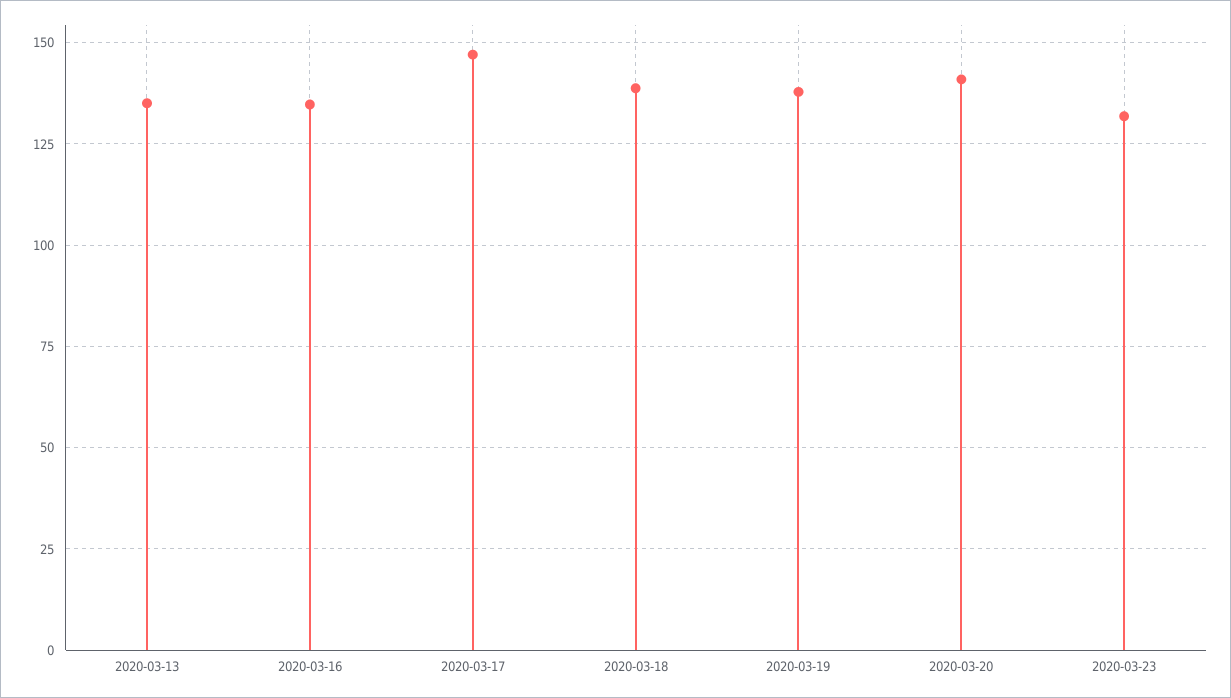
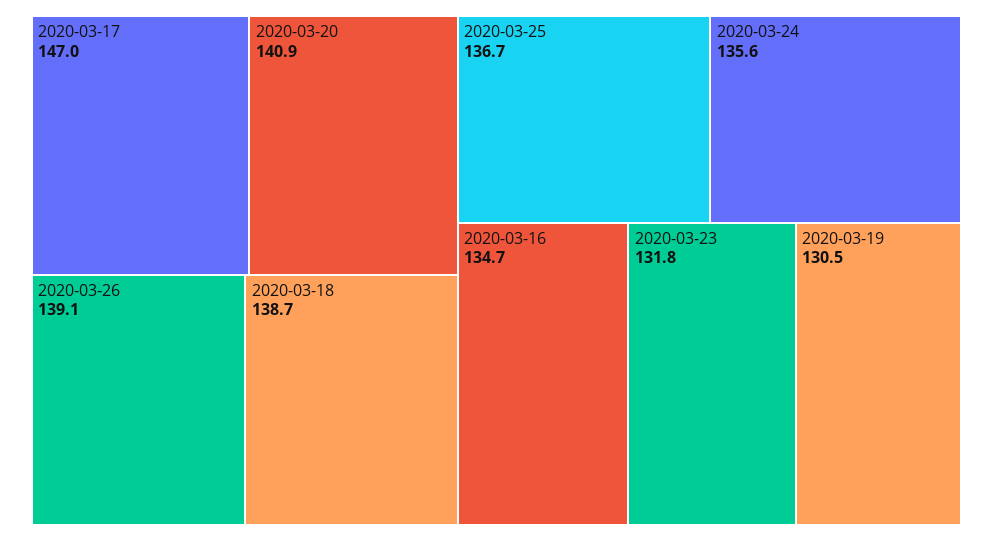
2020-03-13: 135 -> none
2020-03-19: 137.5 -> 130.5
2020-03-26: none -> 139.1
2020-03-25: none -> 136.7
2020-03-24: none -> 135.6

